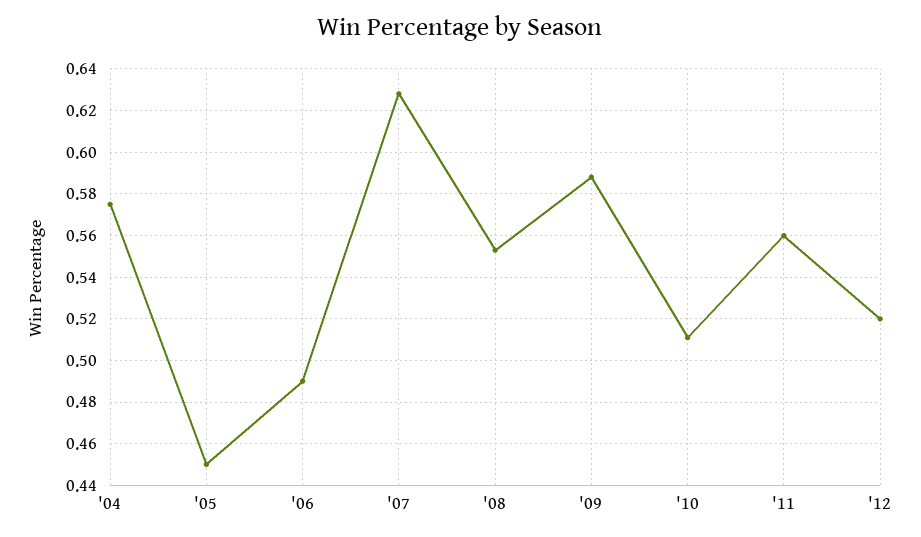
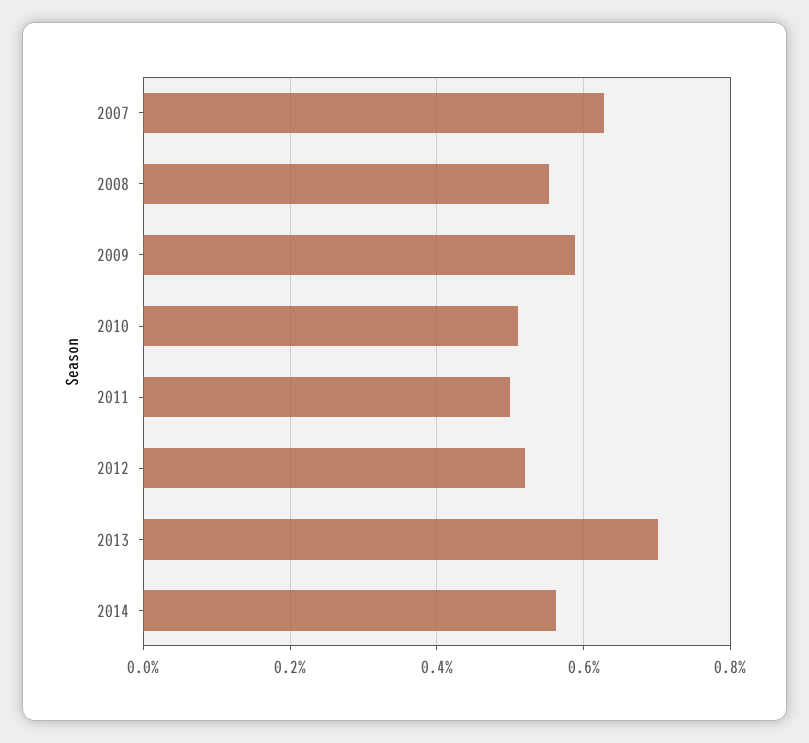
'04: 0.575 -> none
'05: 0.45 -> none
'06: 0.49 -> none
'11: 0.56 -> 0.5
2013: none -> 0.7
2014: none -> 0.56

